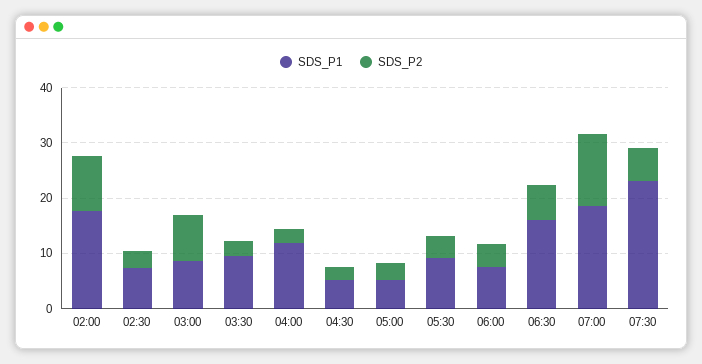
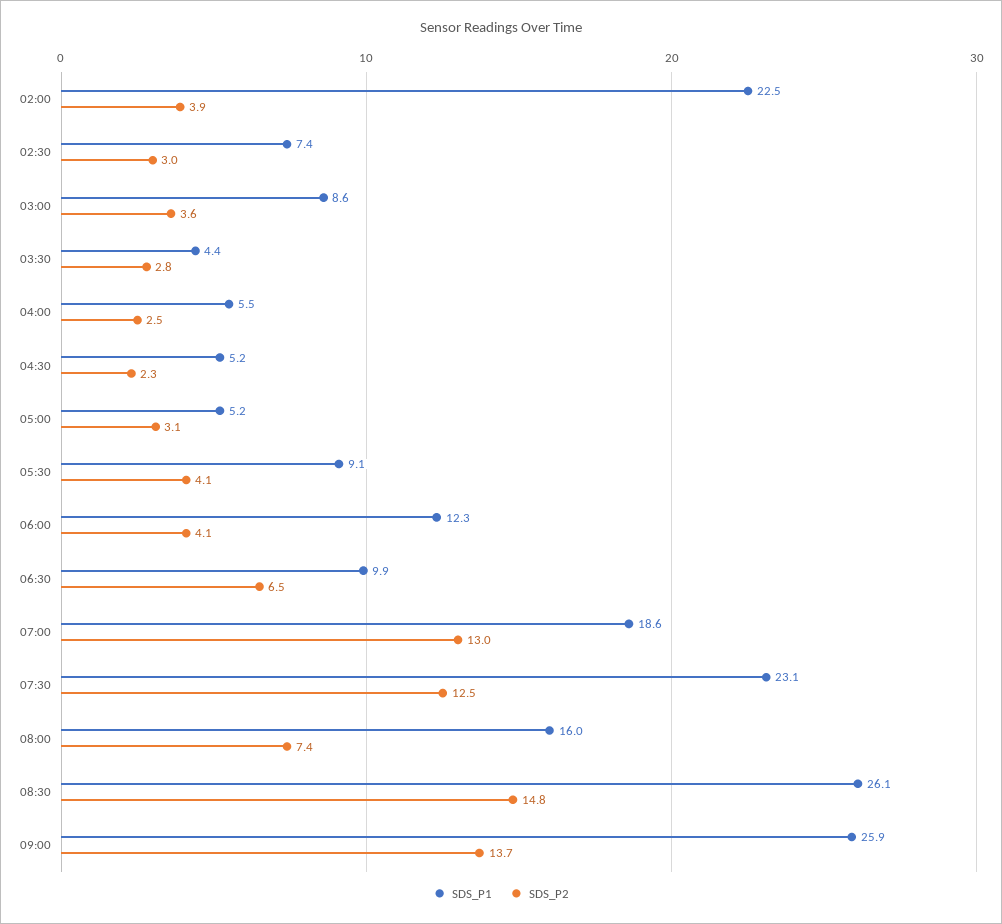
SDS_P1, 02:00: 18 -> 22.5
SDS_P2, 02:00: 10 -> 3.9
SDS_P2, 03:00: 8 -> 3.6
SDS_P1, 03:30: 10 -> 4.4
SDS_P1, 04:00: 12 -> 5.5
SDS_P1, 06:00: 8 -> 12.3
SDS_P1, 06:30: 16 -> 9.9
SDS_P2, 07:30: 6 -> 12.5
SDS_P1, 08:00: none -> 16
SDS_P2, 08:00: none -> 7.4
SDS_P1, 08:30: none -> 26.1
SDS_P2, 08:30: none -> 14.8
SDS_P1, 09:00: none -> 25.9
SDS_P2, 09:00: none -> 13.7

